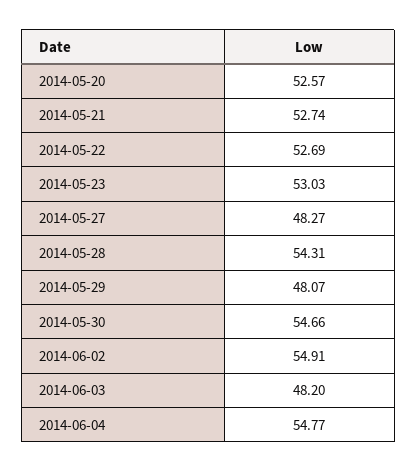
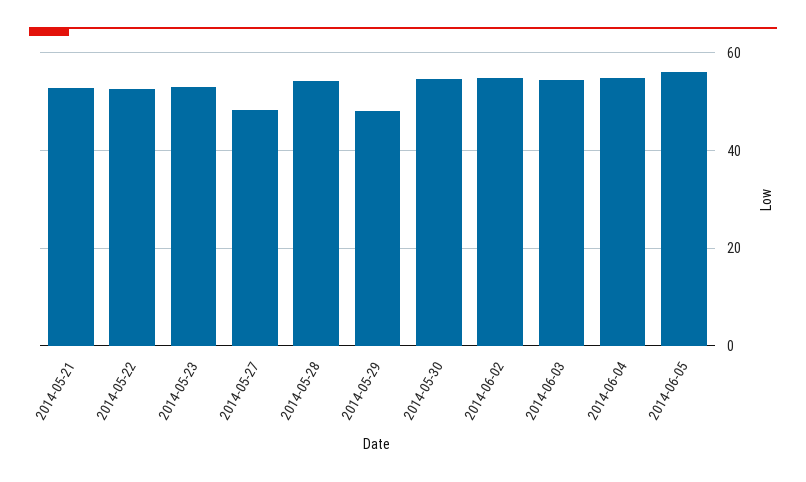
2014-05-20: 52.57 -> none
2014-06-03: 48.2 -> 54
2014-06-05: none -> 56

